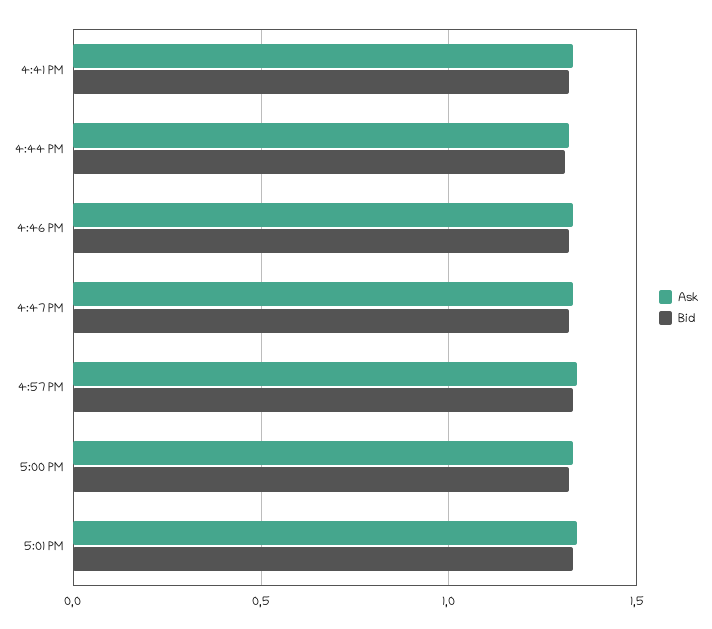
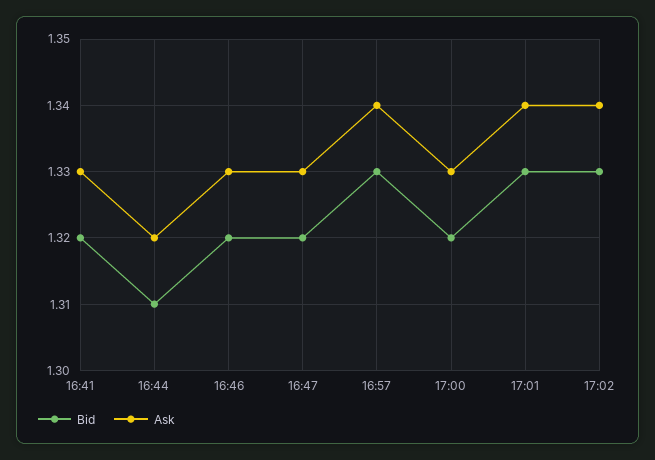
Bid, 17:02: none -> 1.33
Ask, 17:02: none -> 1.34

